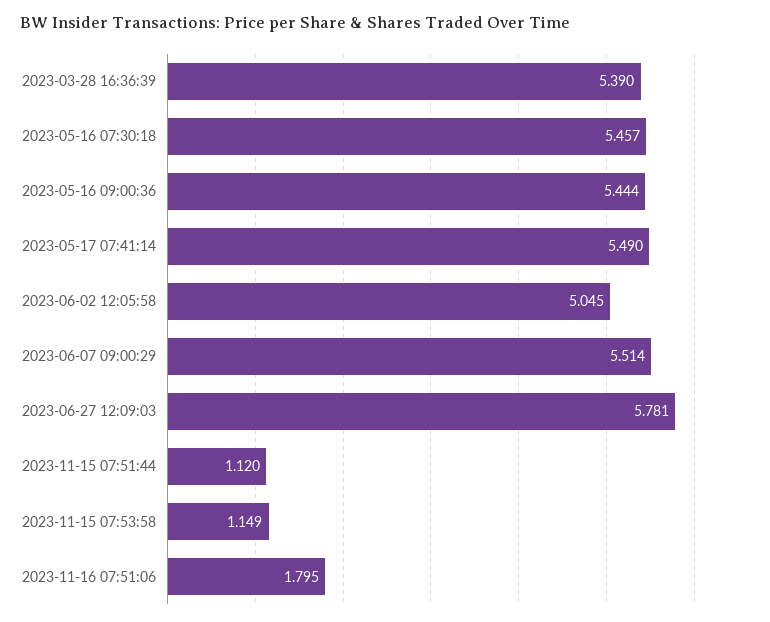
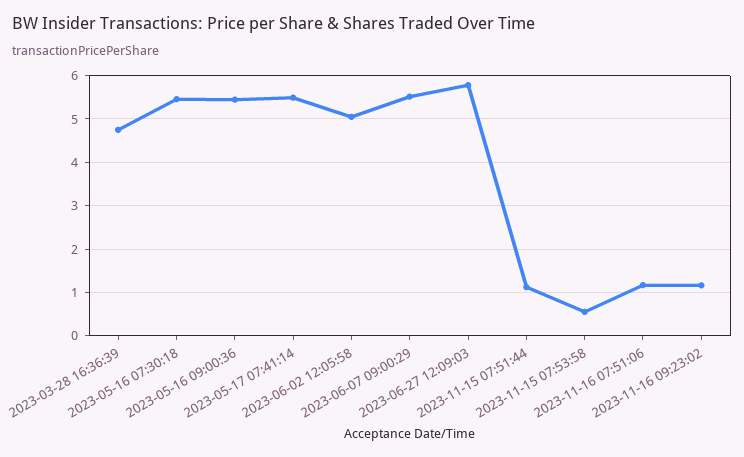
2023-03-28 16:36:39: 5.39 -> 4.8
2023-11-15 07:53:58: 1.149 -> 0.6
2023-11-16 07:51:06: 1.795 -> 1.2
2023-11-16 09:23:02: none -> 1.2

